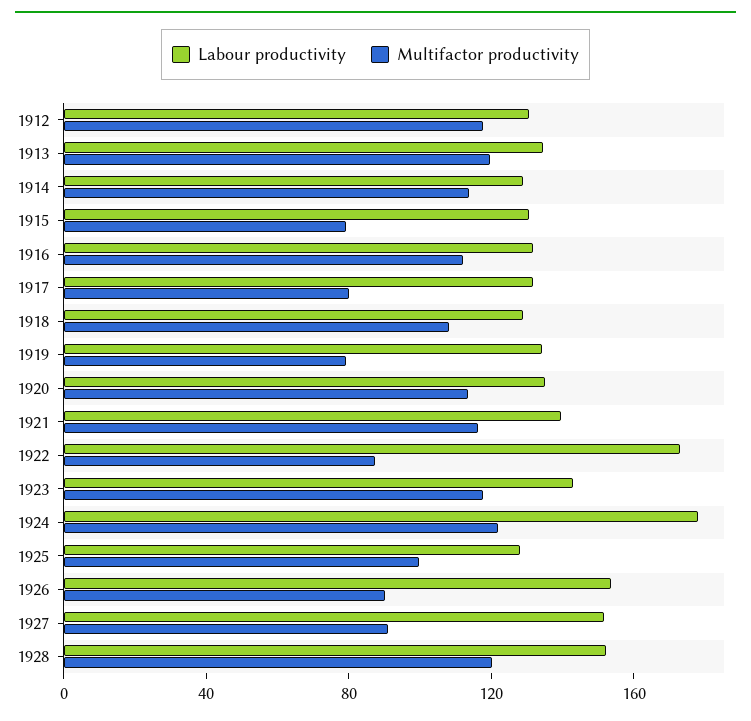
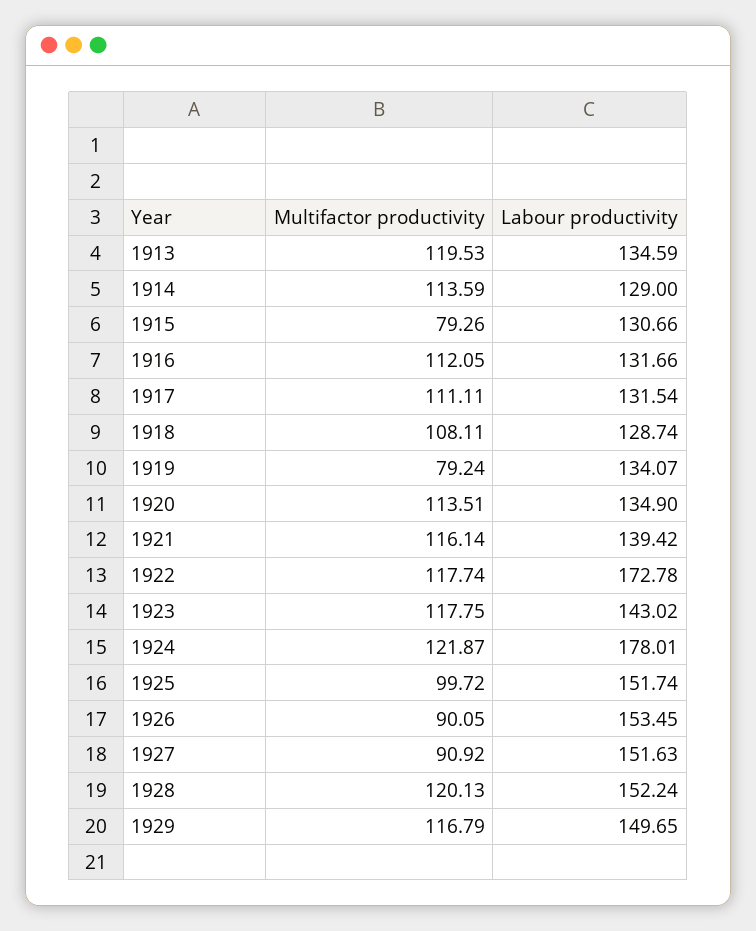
Labour productivity, 1912: 130 -> none
Multifactor productivity, 1912: 120 -> none
Multifactor productivity, 1917: 80 -> 111.11
Multifactor productivity, 1922: 90 -> 117.74
Labour productivity, 1925: 130 -> 151.74
Multifactor productivity, 1929: none -> 116.79
Labour productivity, 1929: none -> 149.65

